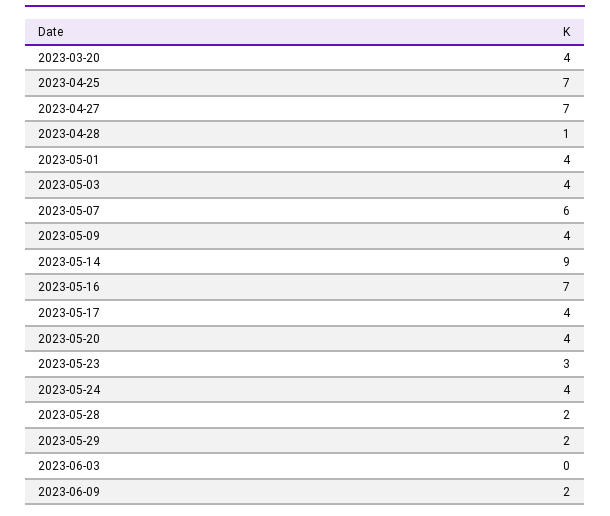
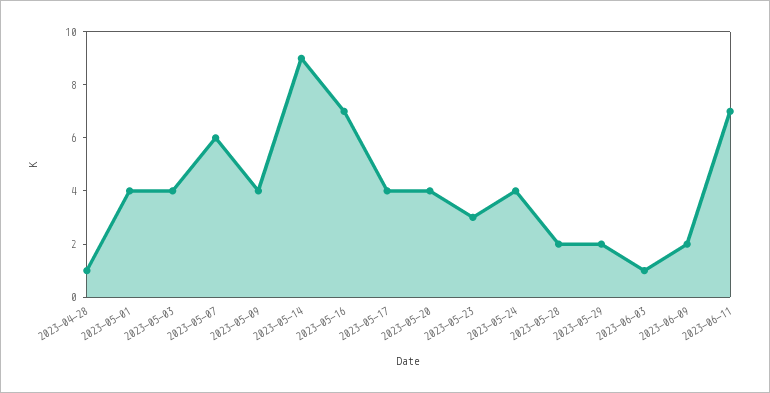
2023-03-20: 4 -> none
2023-04-25: 7 -> none
2023-04-27: 7 -> none
2023-06-03: 0 -> 1
2023-06-11: none -> 7

